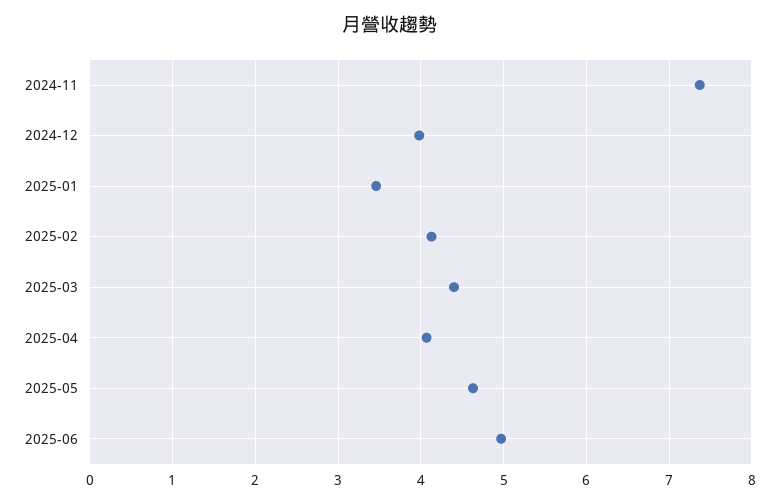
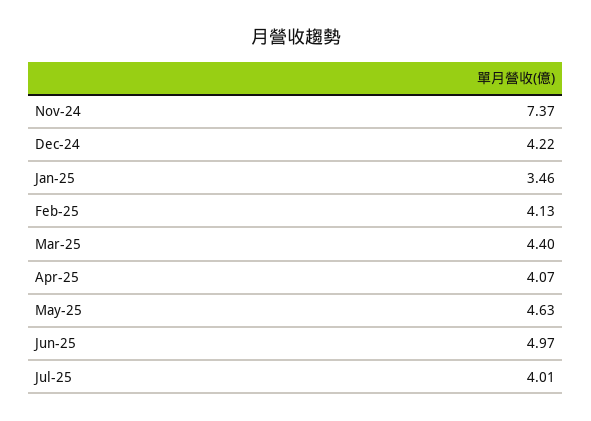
2024-12: 4 -> 4.22
Jul-25: none -> 4.01

